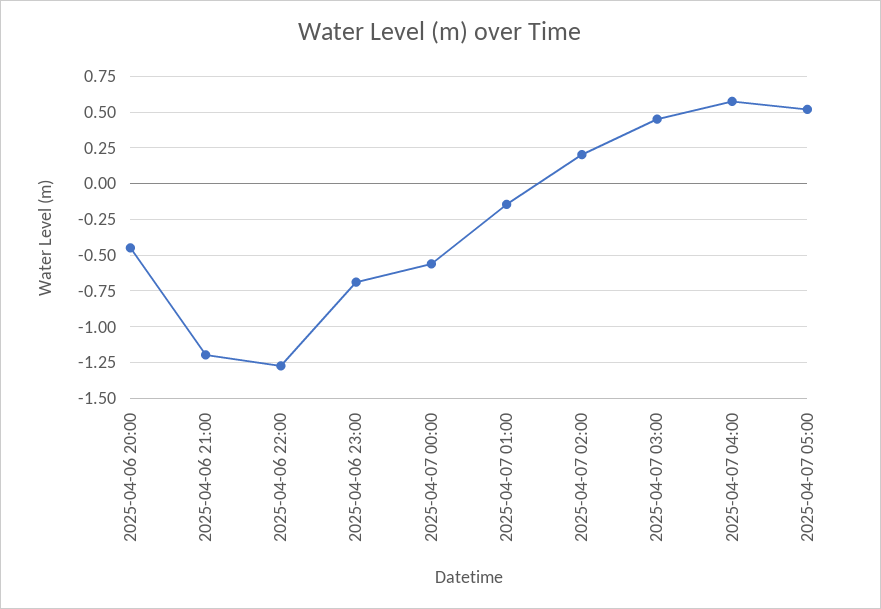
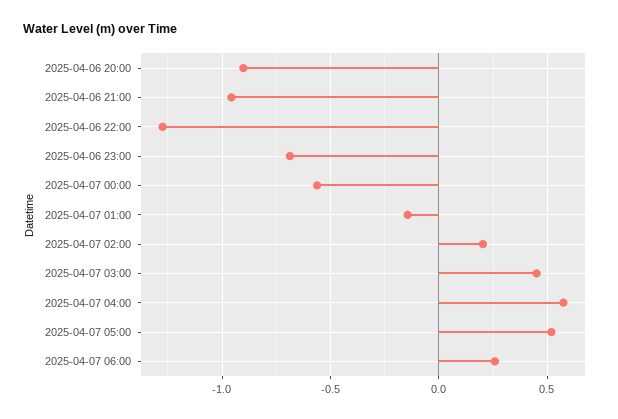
2025-04-06 20:00: -0.45 -> -0.9
2025-04-06 21:00: -1.2 -> -0.95
2025-04-07 06:00: none -> 0.25

